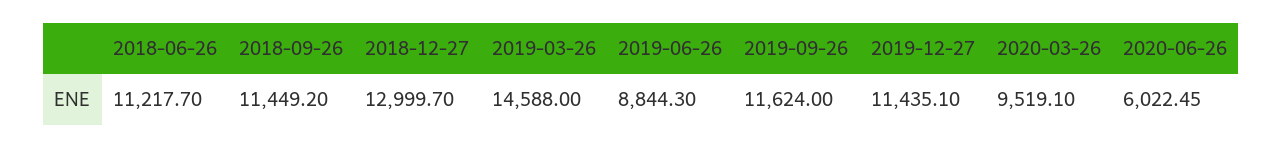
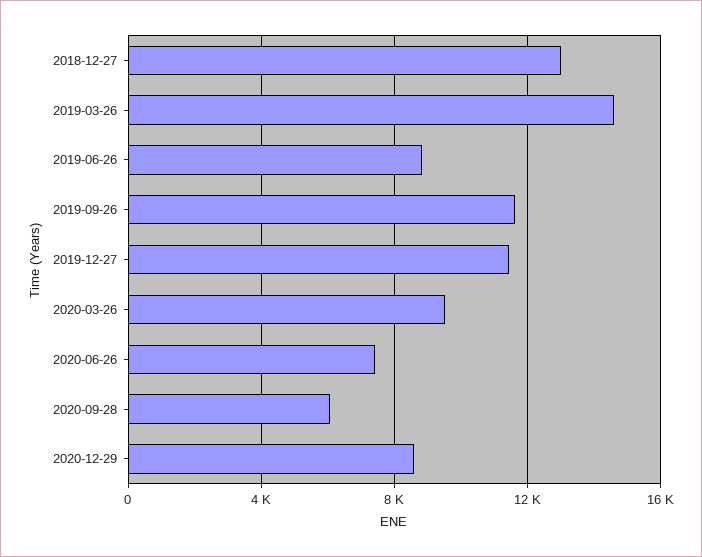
2018-06-26: 11217.7 -> none
2018-09-26: 11449.2 -> none
2020-06-26: 6022.45 -> 7500
2020-09-28: none -> 6000
2020-12-29: none -> 8500

